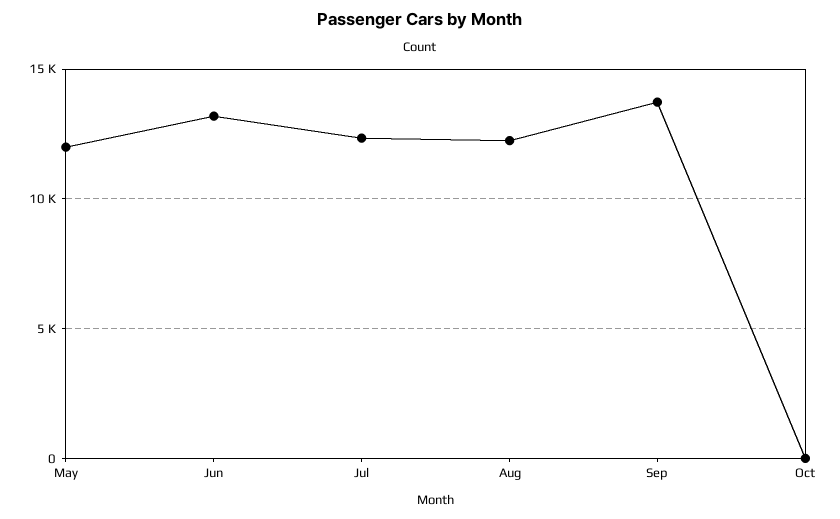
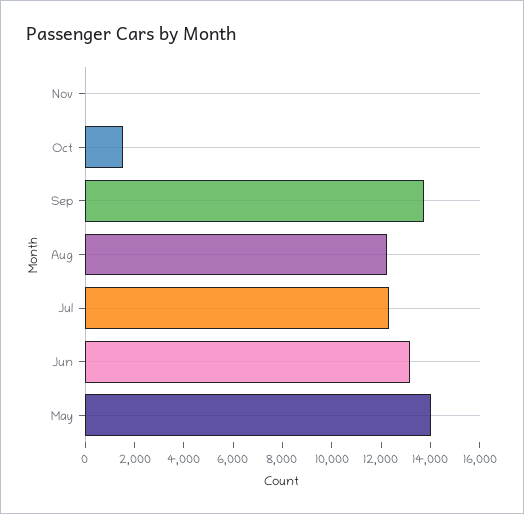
May: 12000 -> 14000
Oct: 0 -> 1500
Nov: none -> 0

